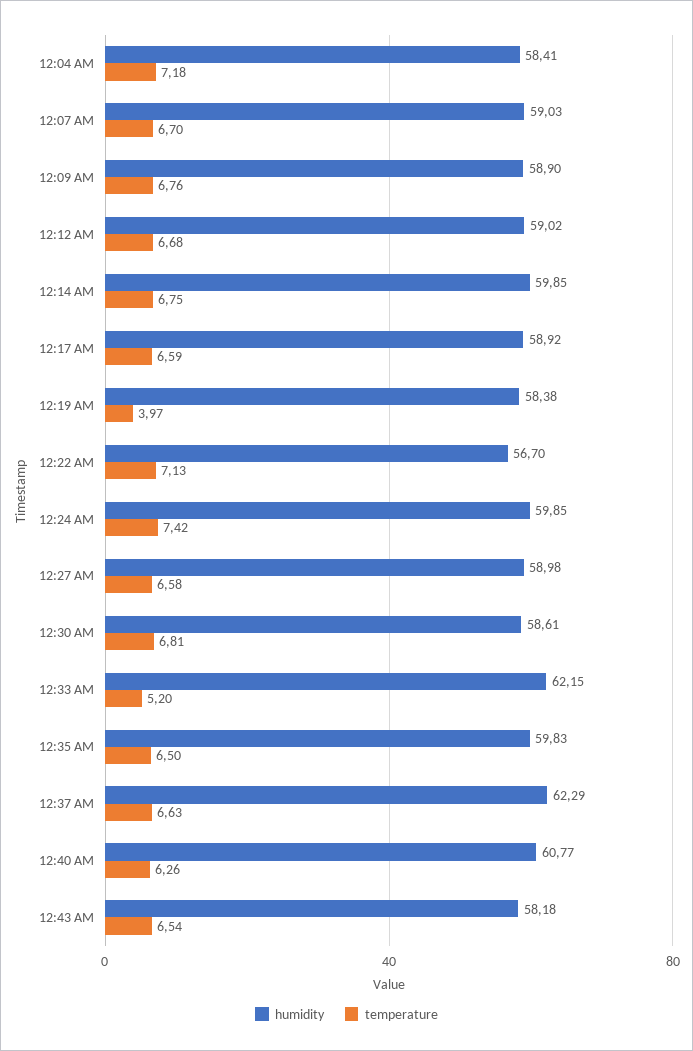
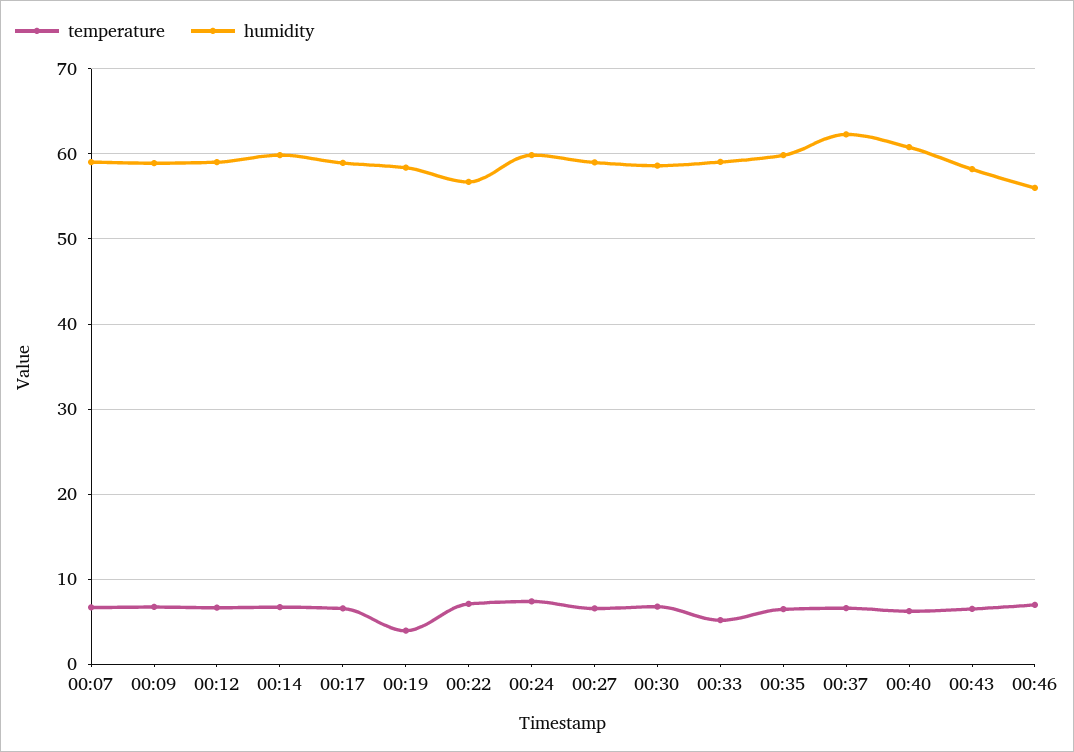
humidity, 12:04 AM: 58.41 -> none
temperature, 12:04 AM: 7.18 -> none
humidity, 12:33 AM: 62.15 -> 59
temperature, 00:46: none -> 7
humidity, 00:46: none -> 56

